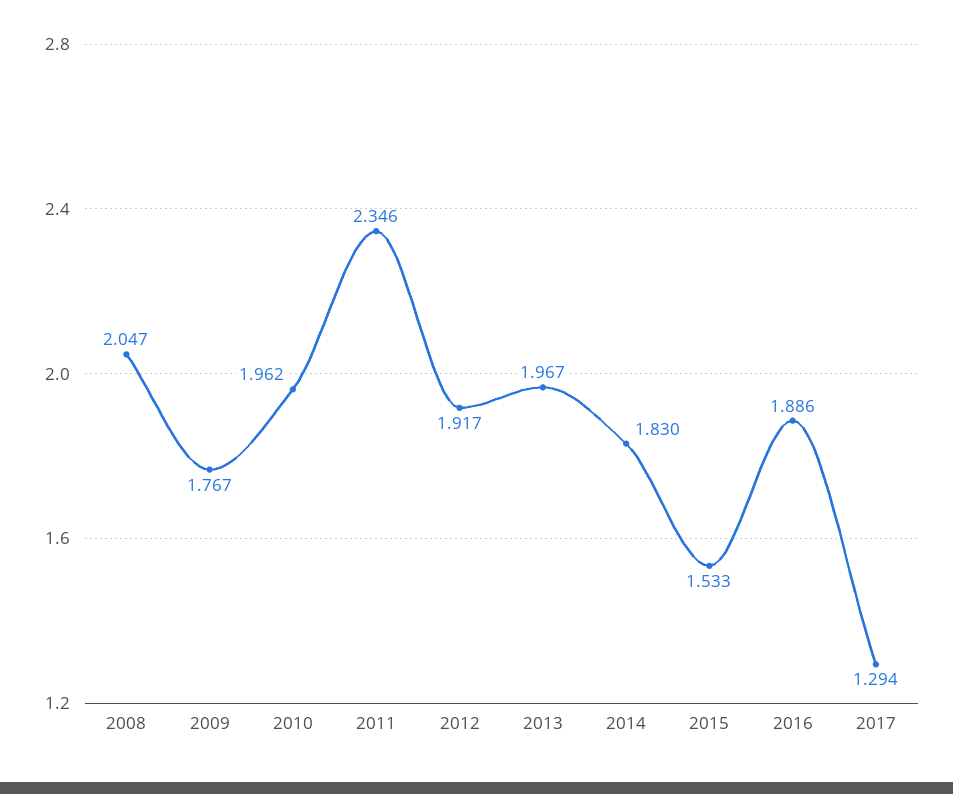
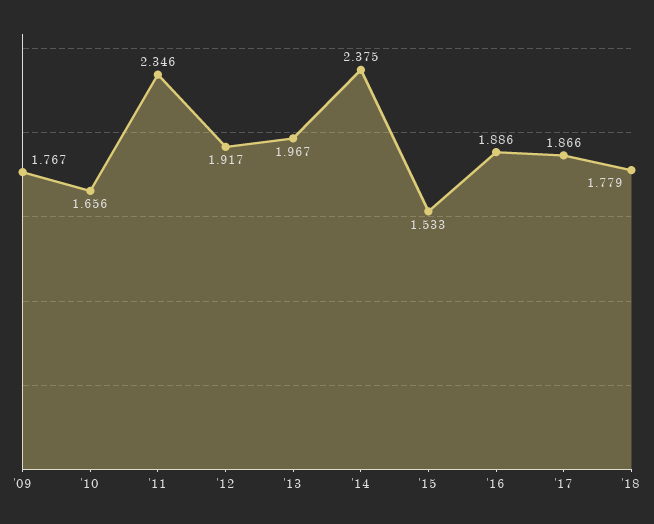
2008: 2.047 -> none
2010: 1.962 -> 1.656
2014: 1.83 -> 2.375
2017: 1.294 -> 1.866
'18: none -> 1.779

